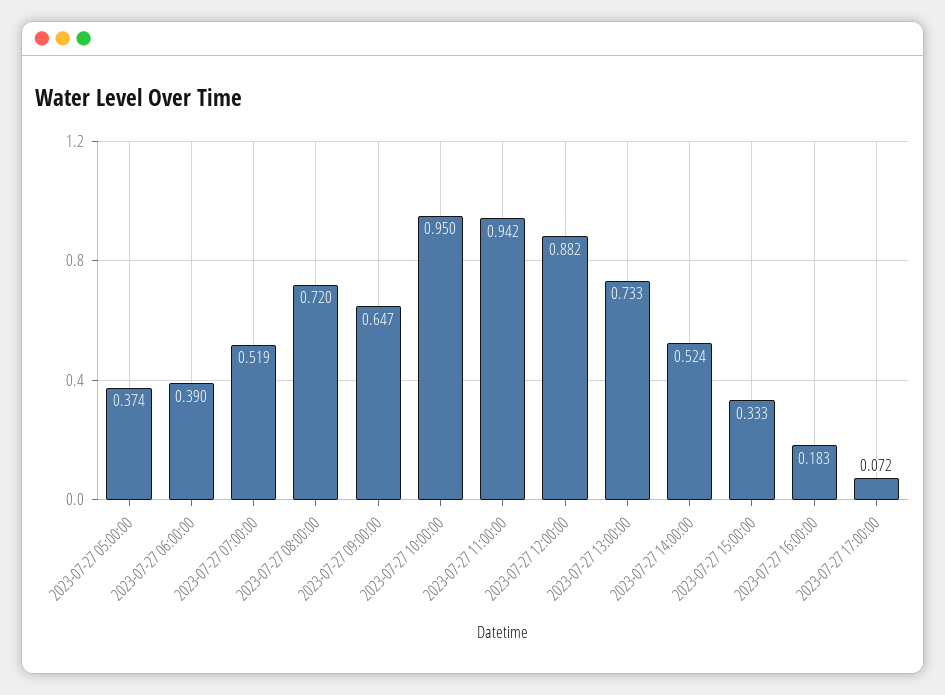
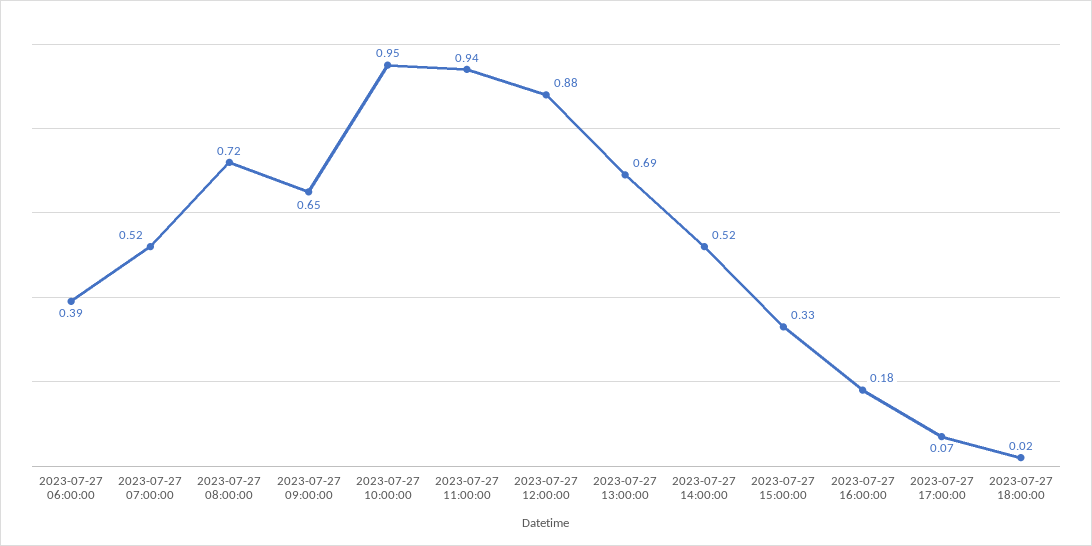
2023-07-27 05:00:00: 0.374 -> none
2023-07-27 13:00:00: 0.733 -> 0.69
2023-07-27 18:00:00: none -> 0.02

